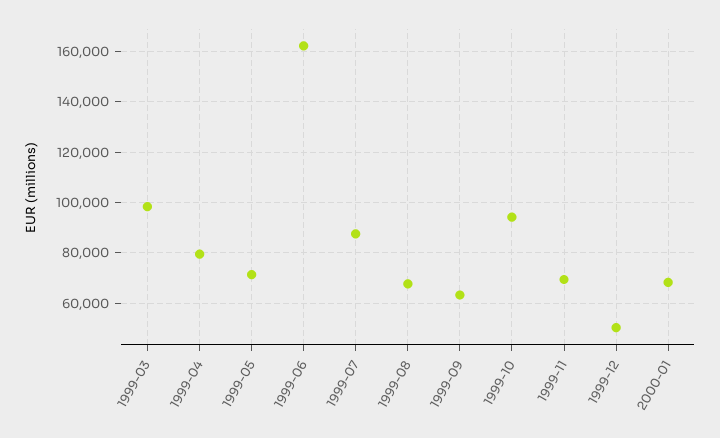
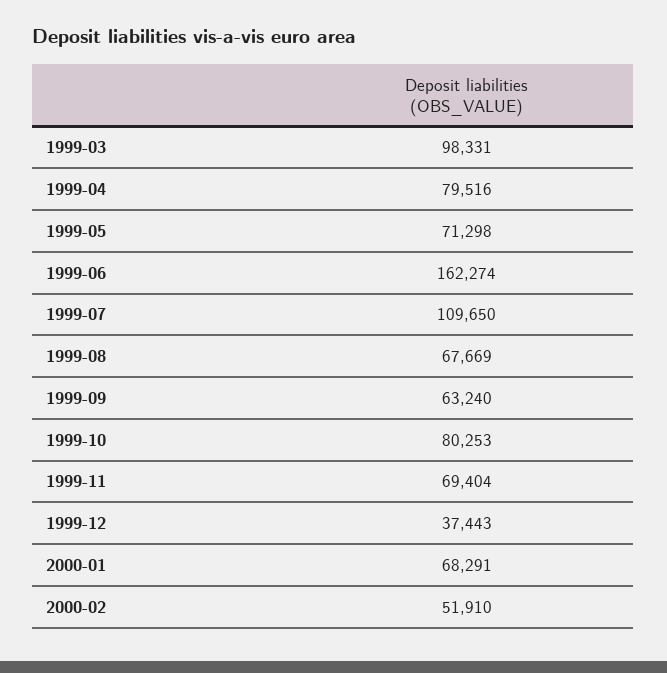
1999-07: 87500 -> 109650
1999-10: 95000 -> 80253
1999-12: 50000 -> 37443
2000-02: none -> 51910

